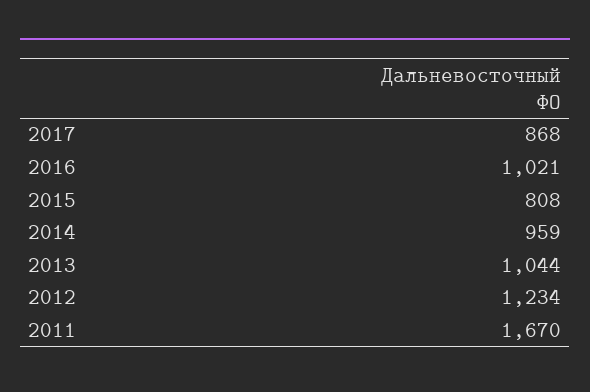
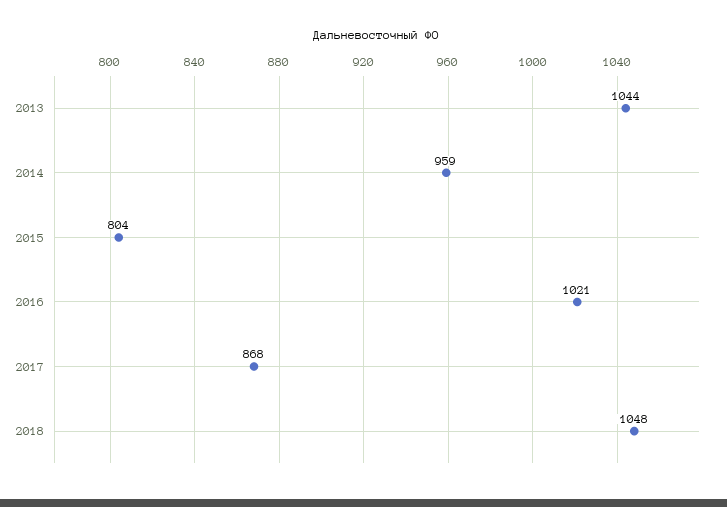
2015: 808 -> 804
2012: 1234 -> none
2011: 1670 -> none
2018: none -> 1048

